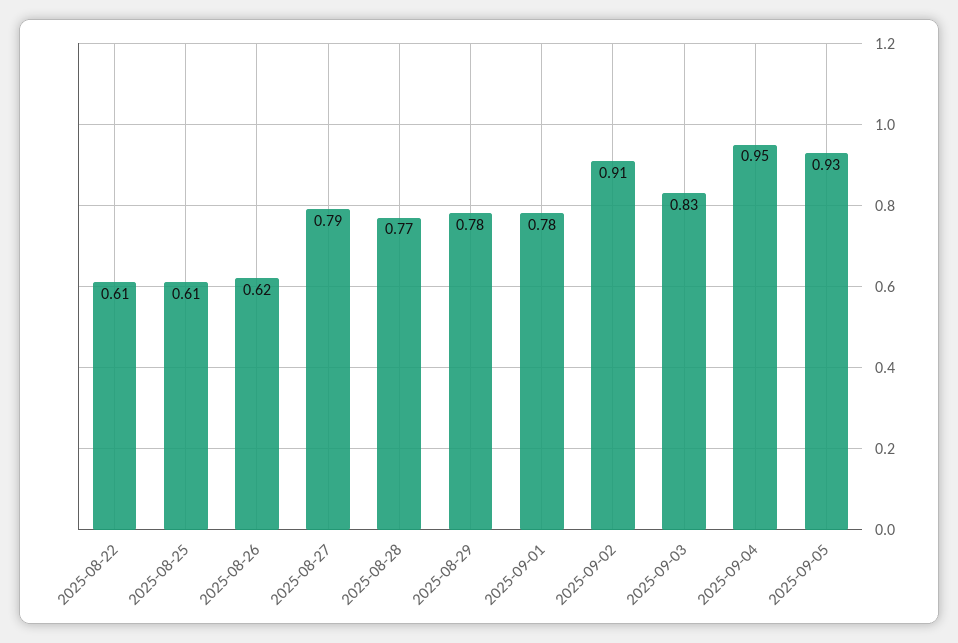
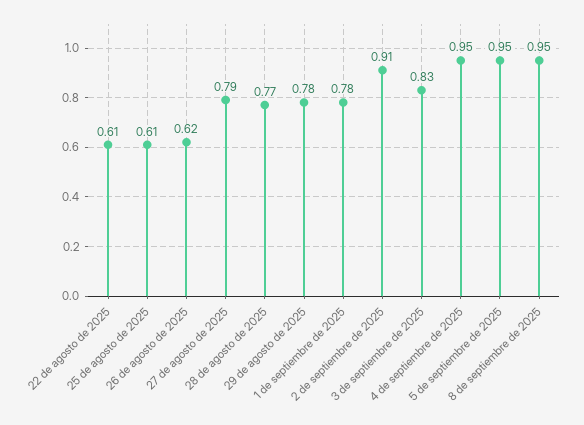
2025-09-05: 0.93 -> 0.95
8 de septiembre de 2025: none -> 0.95

